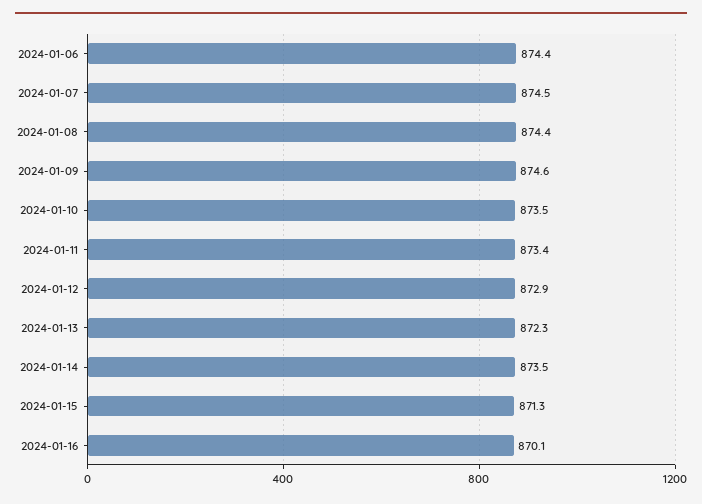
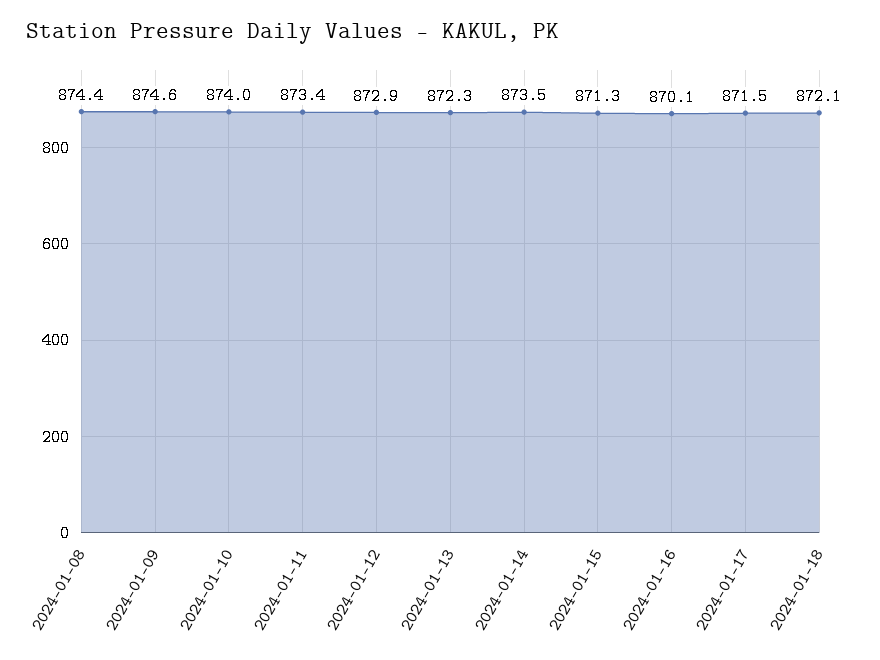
2024-01-06: 874.4 -> none
2024-01-07: 874.5 -> none
2024-01-10: 873.5 -> 874
2024-01-17: none -> 871.5
2024-01-18: none -> 872.1

